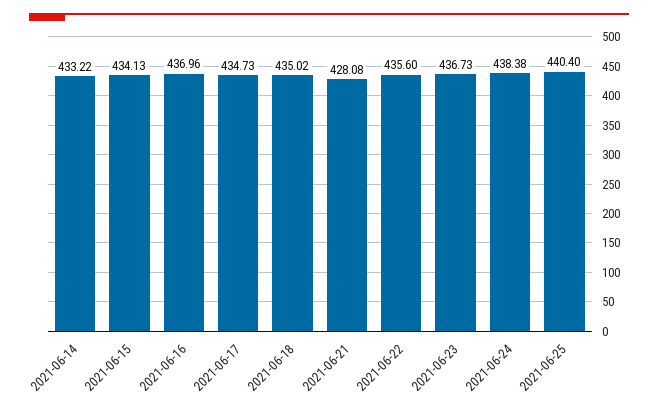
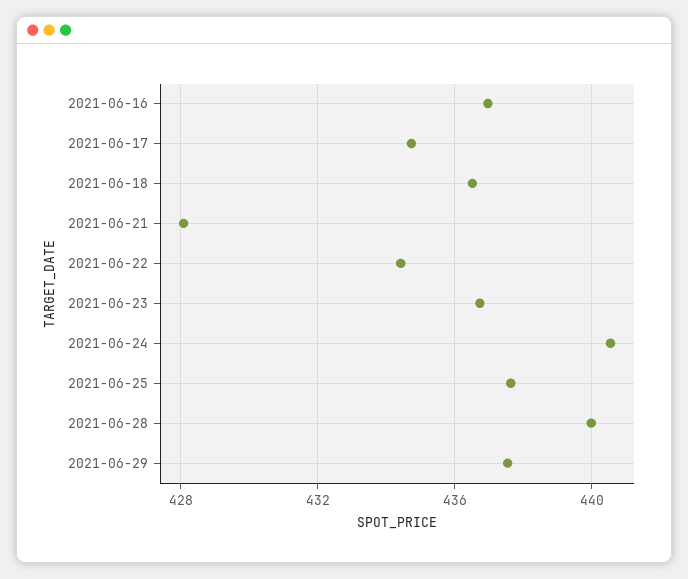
2021-06-14: 433.22 -> none
2021-06-15: 434.13 -> none
2021-06-18: 435.02 -> 436.5
2021-06-22: 435.6 -> 434.5
2021-06-24: 438.38 -> 440.5
2021-06-25: 440.4 -> 437.5
2021-06-28: none -> 440
2021-06-29: none -> 437.5

